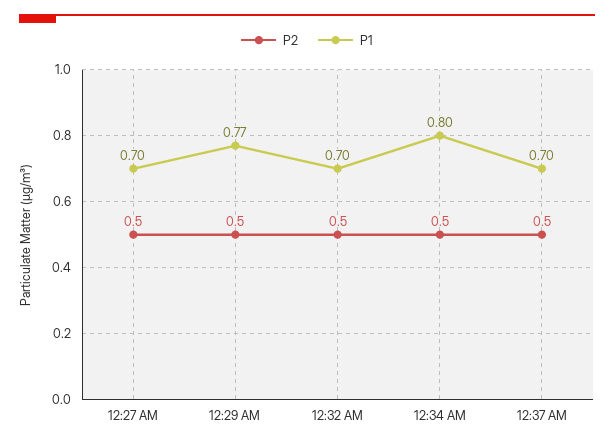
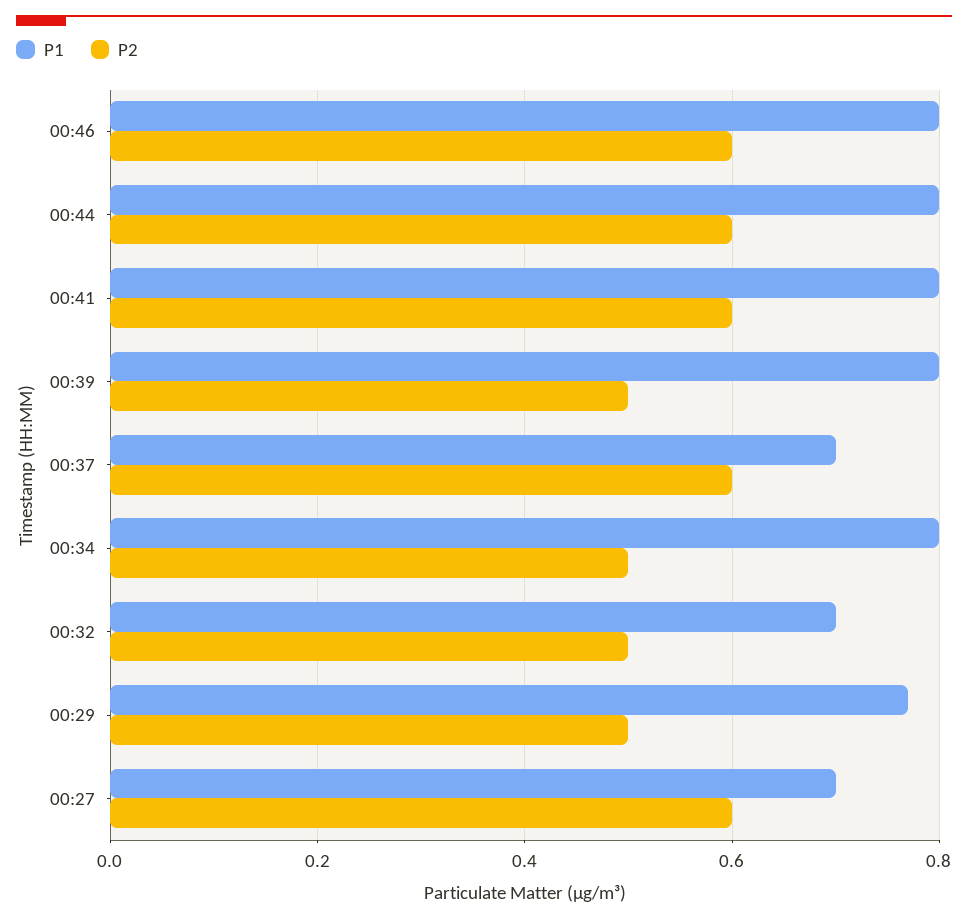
P2, 12:27 AM: 0.5 -> 0.6
P2, 12:37 AM: 0.5 -> 0.6
P1, 00:46: none -> 0.8
P2, 00:46: none -> 0.6
P1, 00:44: none -> 0.8
P2, 00:44: none -> 0.6
P1, 00:41: none -> 0.8
P2, 00:41: none -> 0.6
P1, 00:39: none -> 0.8
P2, 00:39: none -> 0.5

